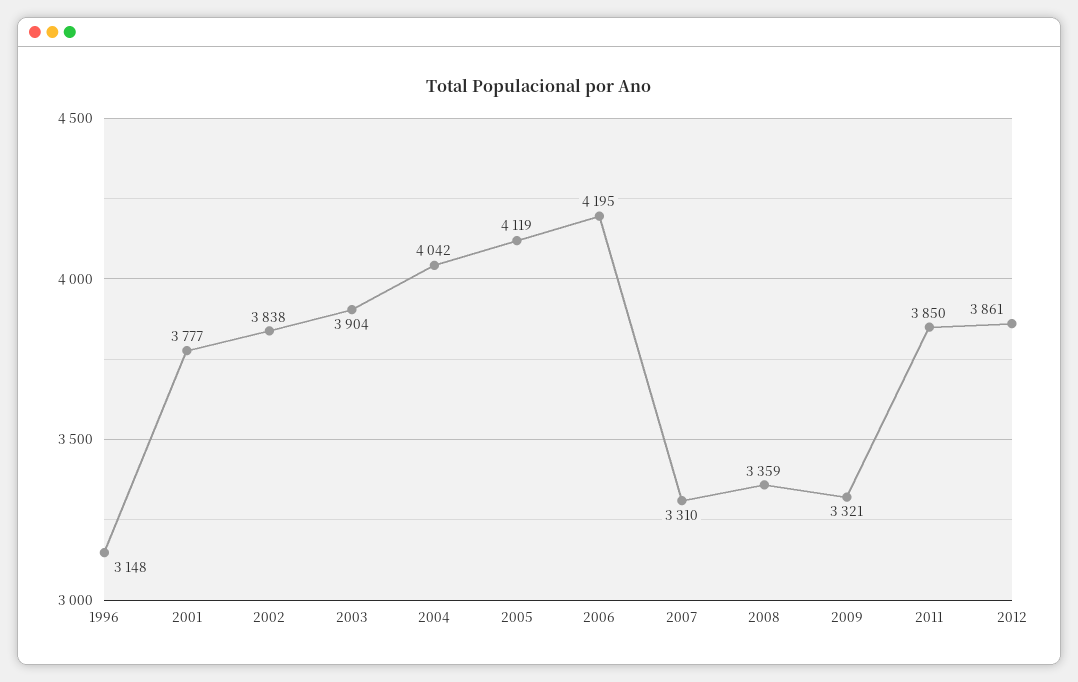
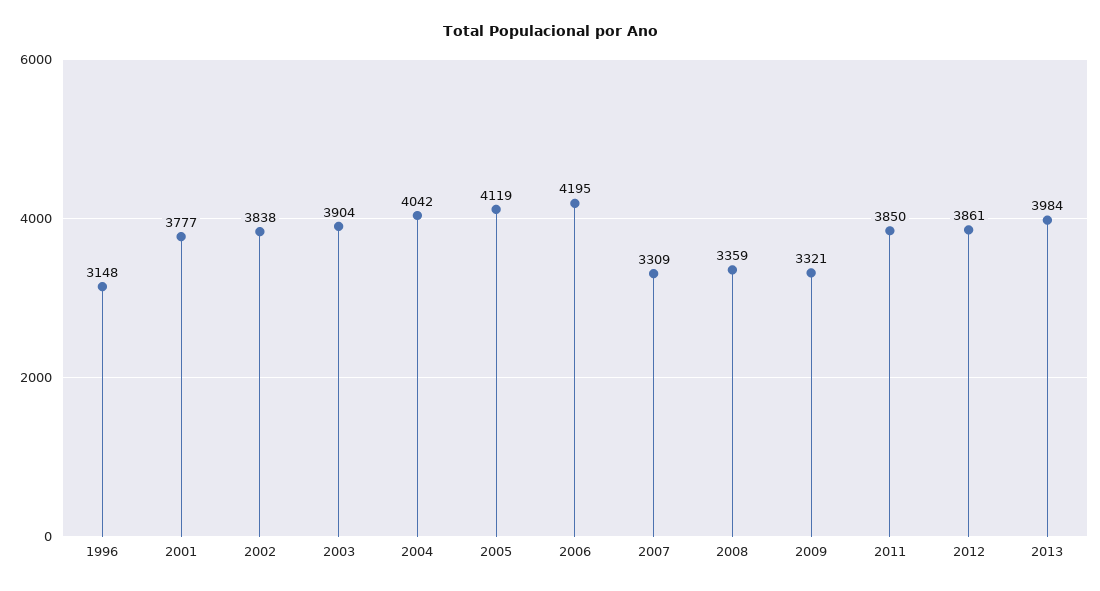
2007: 3310 -> 3309
2013: none -> 3984

